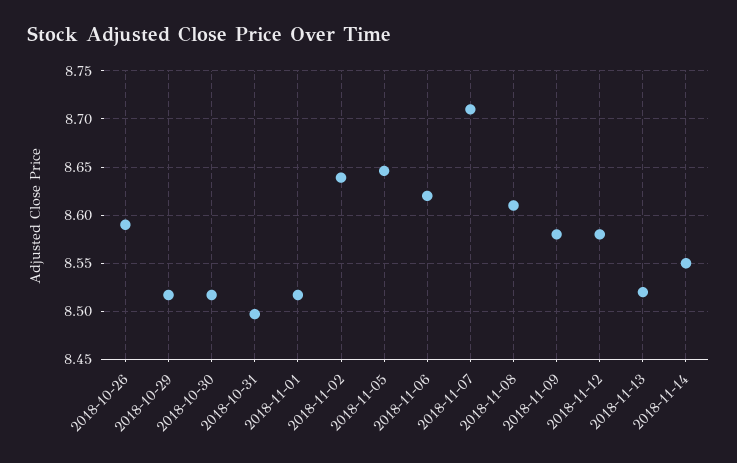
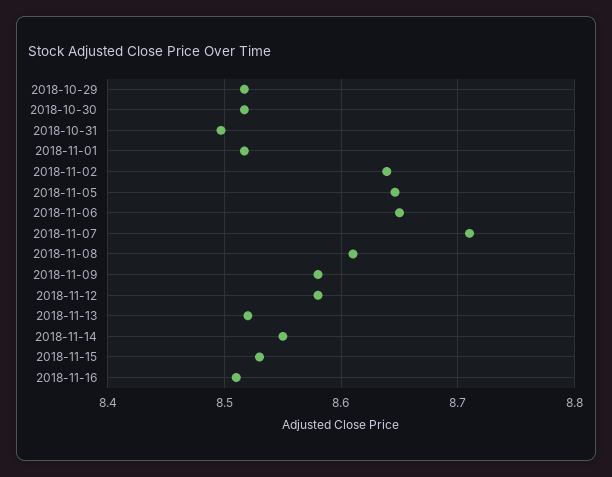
2018-10-26: 8.59 -> none
2018-11-06: 8.62 -> 8.65
2018-11-15: none -> 8.53
2018-11-16: none -> 8.51

